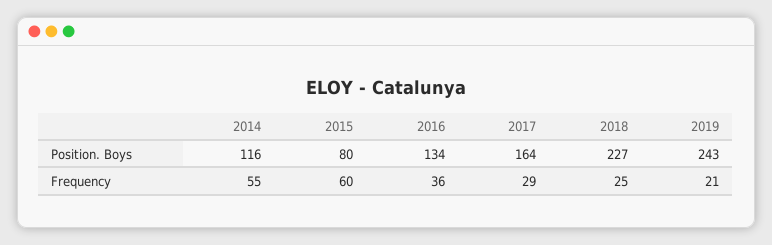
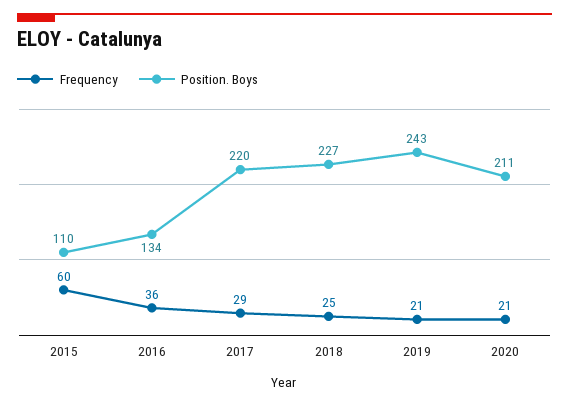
Position. Boys, 2014: 116 -> none
Position. Boys, 2015: 80 -> 110
Position. Boys, 2017: 164 -> 220
Frequency, 2014: 55 -> none
Frequency, 2020: none -> 21
Position. Boys, 2020: none -> 211

